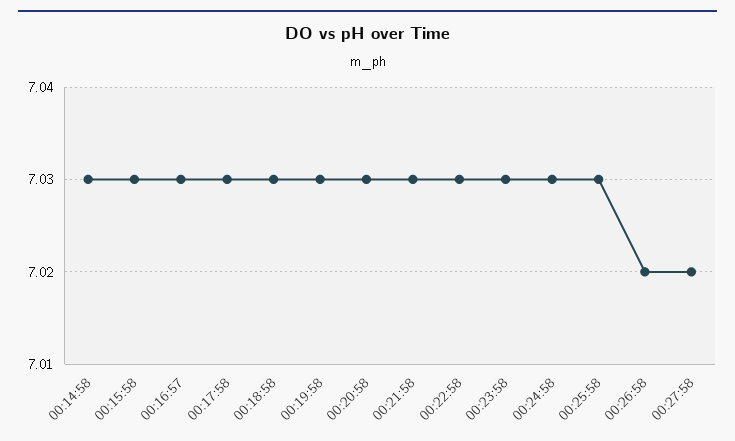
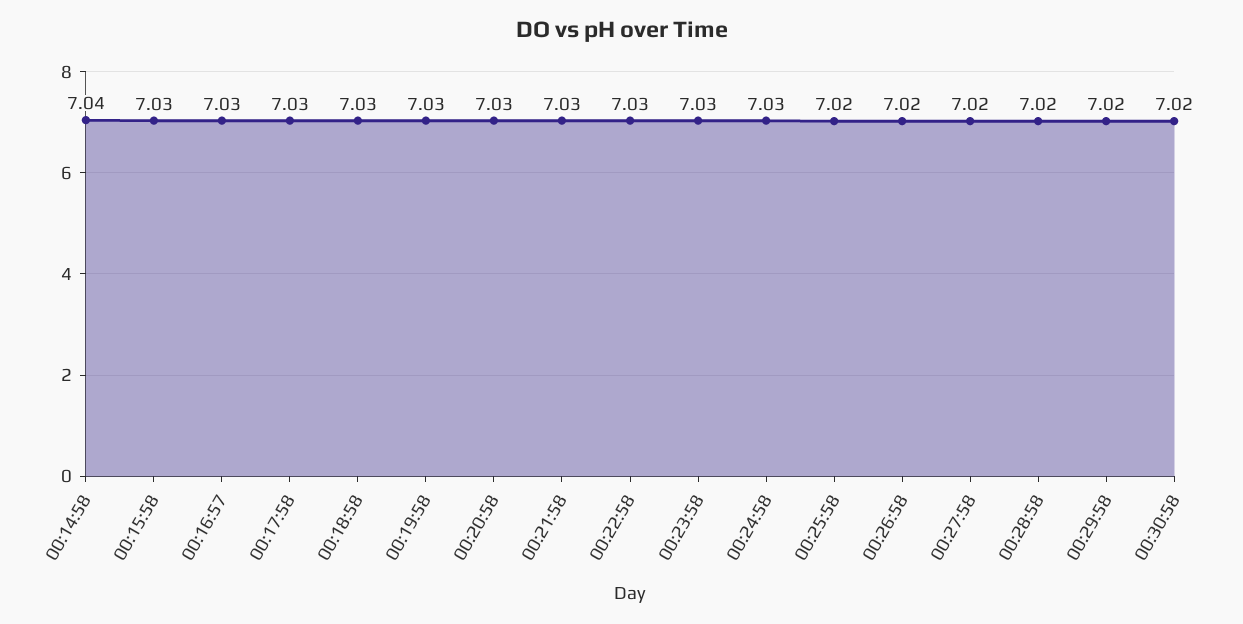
00:14:58: 7.03 -> 7.04
00:25:58: 7.03 -> 7.02
00:28:58: none -> 7.02
00:29:58: none -> 7.02
00:30:58: none -> 7.02

